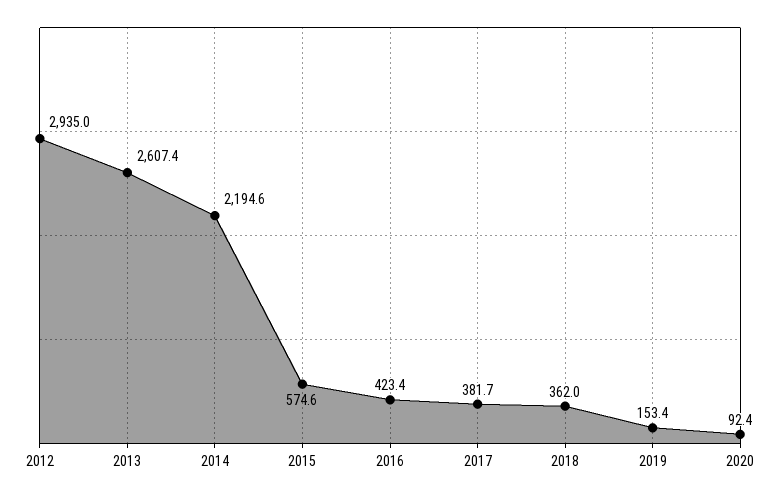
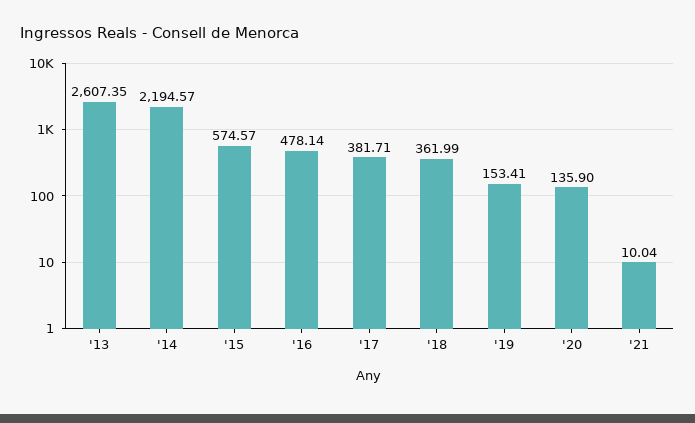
2012: 2935 -> none
2016: 423.4 -> 478.14
2020: 92.4 -> 135.9
'21: none -> 10.04

